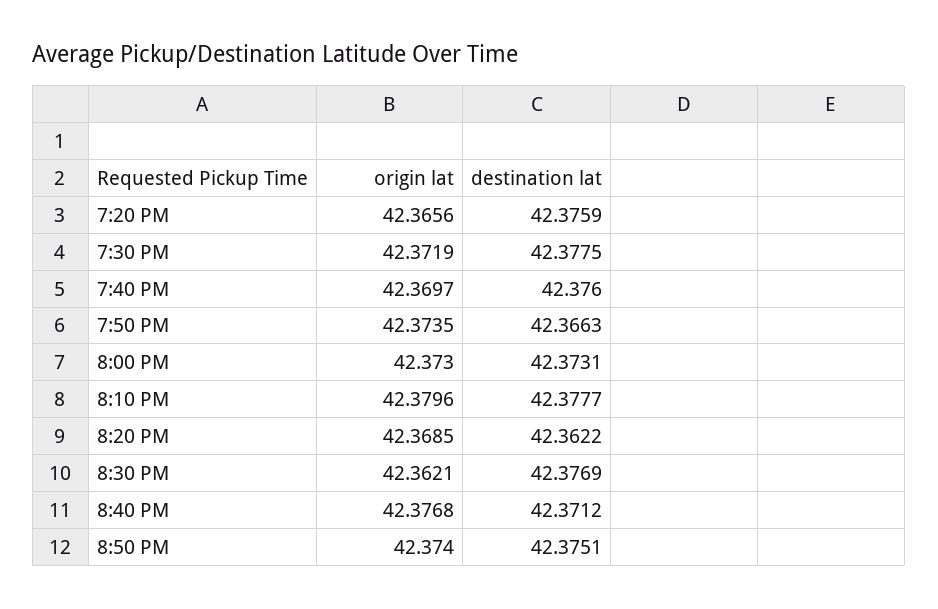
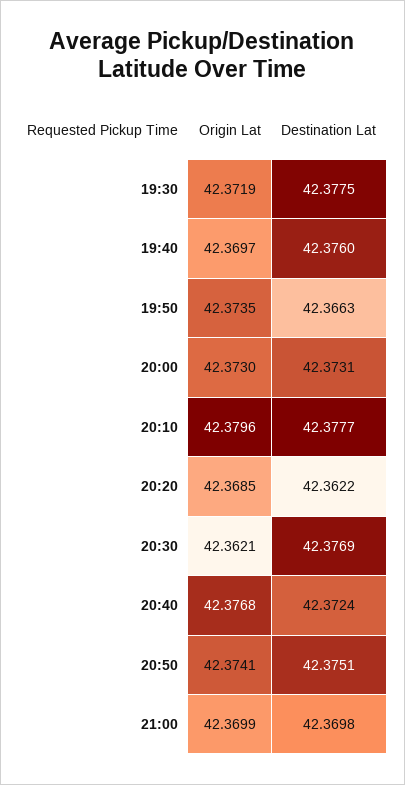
origin lat, 7:20 PM: 42.3656 -> none
destination lat, 7:20 PM: 42.3759 -> none
destination lat, 8:40 PM: 42.3712 -> 42.3724
origin lat, 8:50 PM: 42.374 -> 42.3741
origin lat, 21:00: none -> 42.3699
destination lat, 21:00: none -> 42.3698

